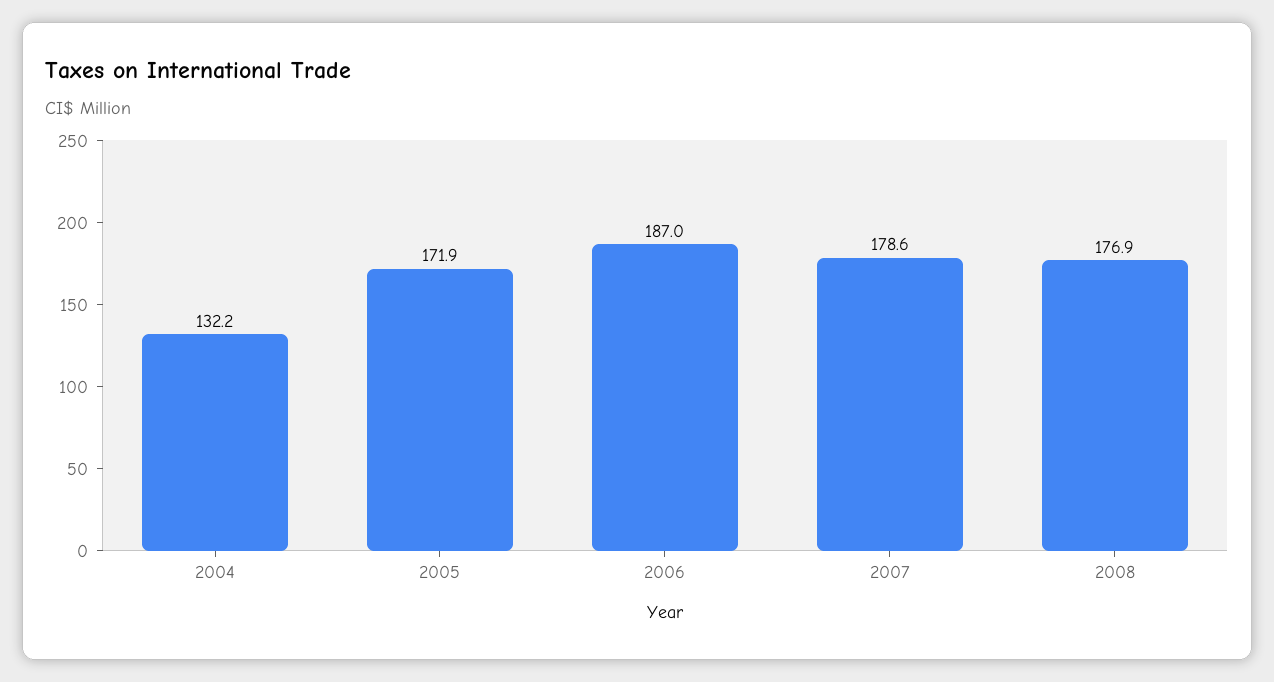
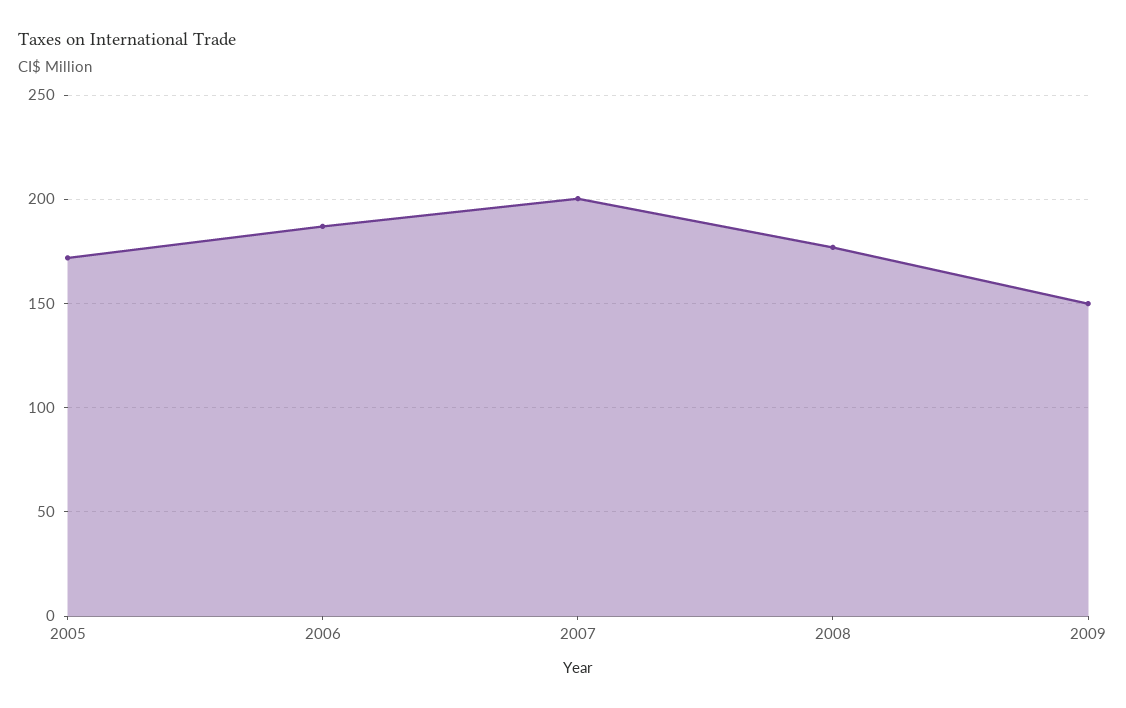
2004: 132.2 -> none
2007: 178.6 -> 200
2009: none -> 150

